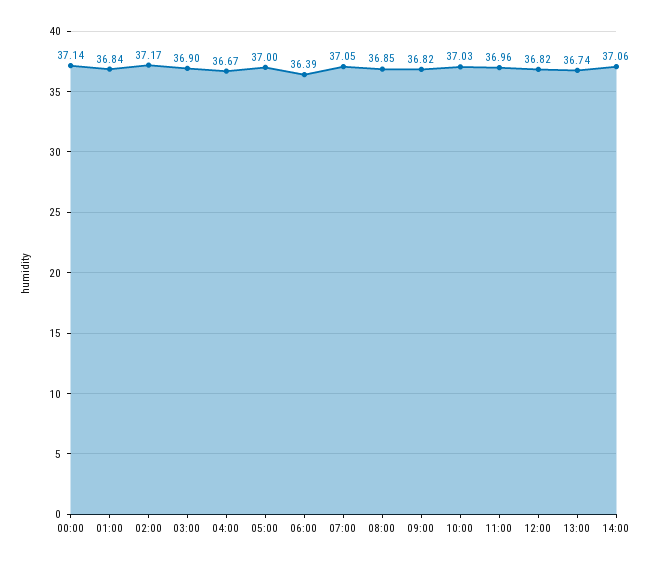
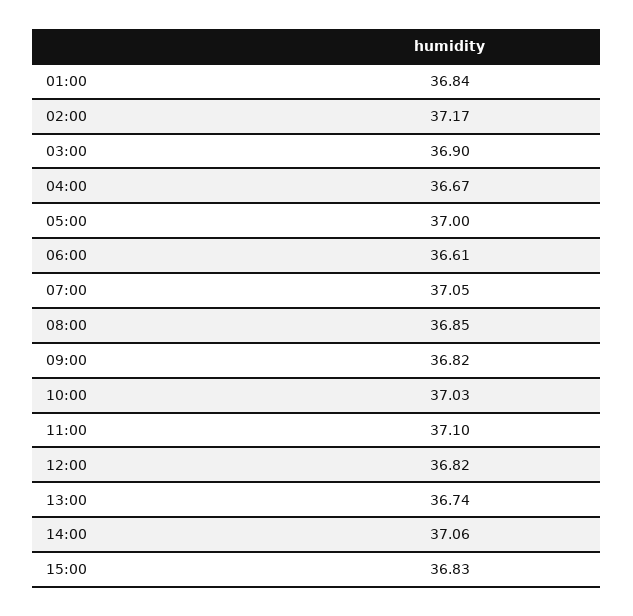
00:00: 37.14 -> none
06:00: 36.39 -> 36.61
11:00: 36.96 -> 37.1
15:00: none -> 36.83

